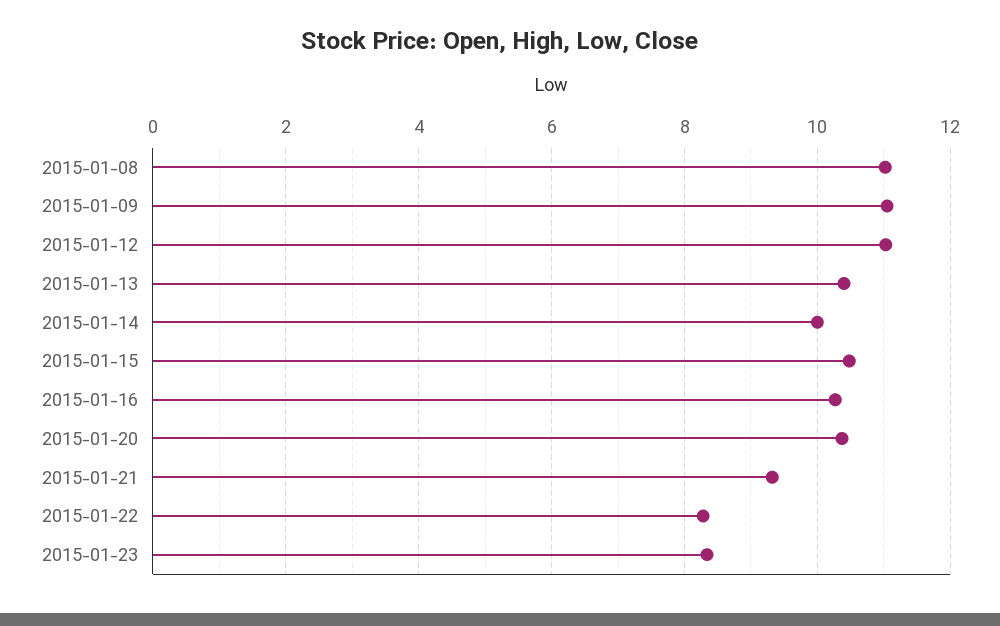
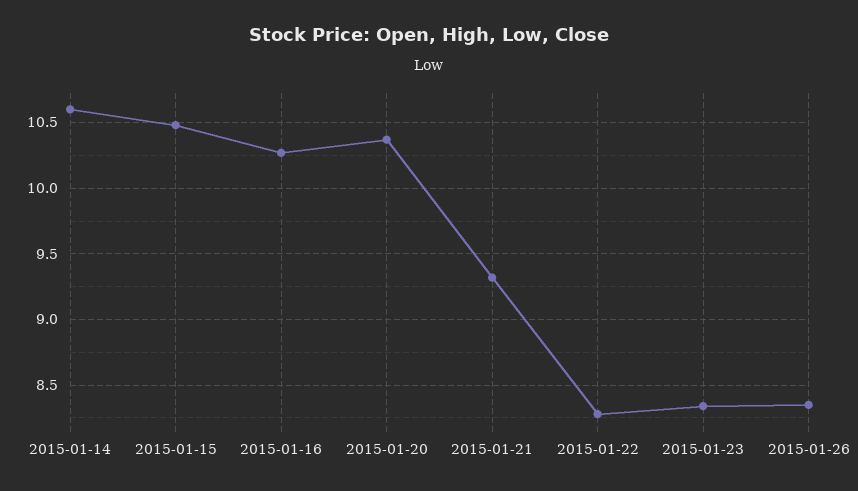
2015-01-08: 11 -> none
2015-01-09: 11 -> none
2015-01-12: 11 -> none
2015-01-13: 10.4 -> none
2015-01-14: 10 -> 10.6
2015-01-26: none -> 8.35

